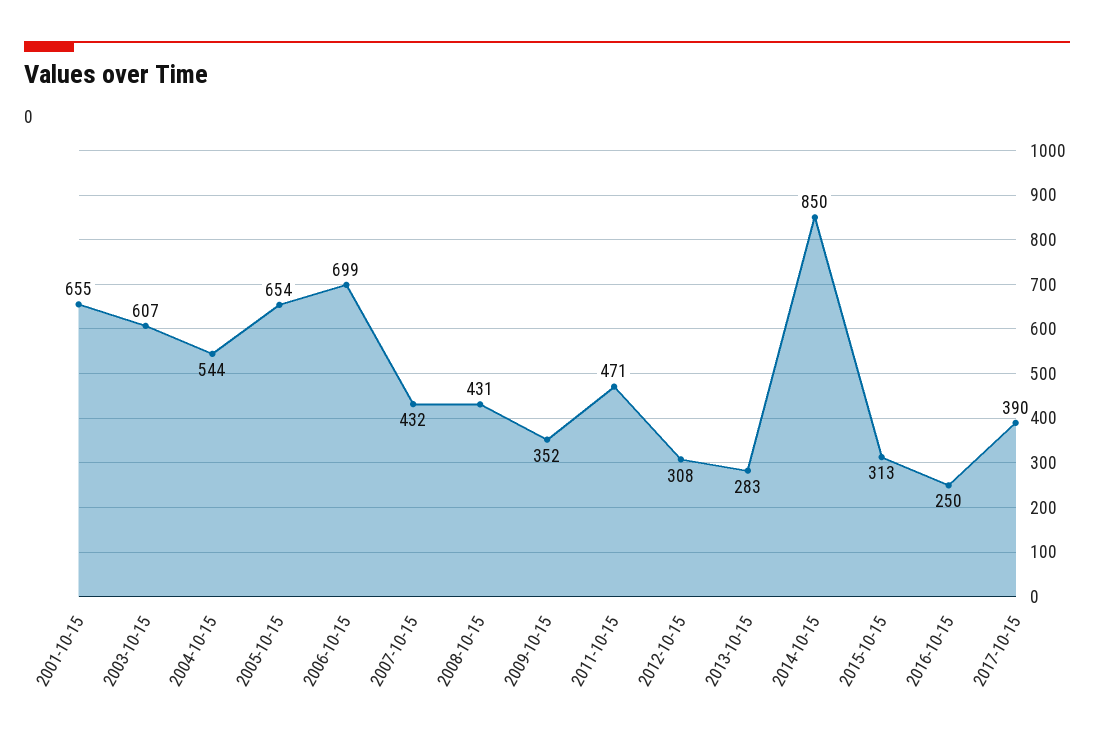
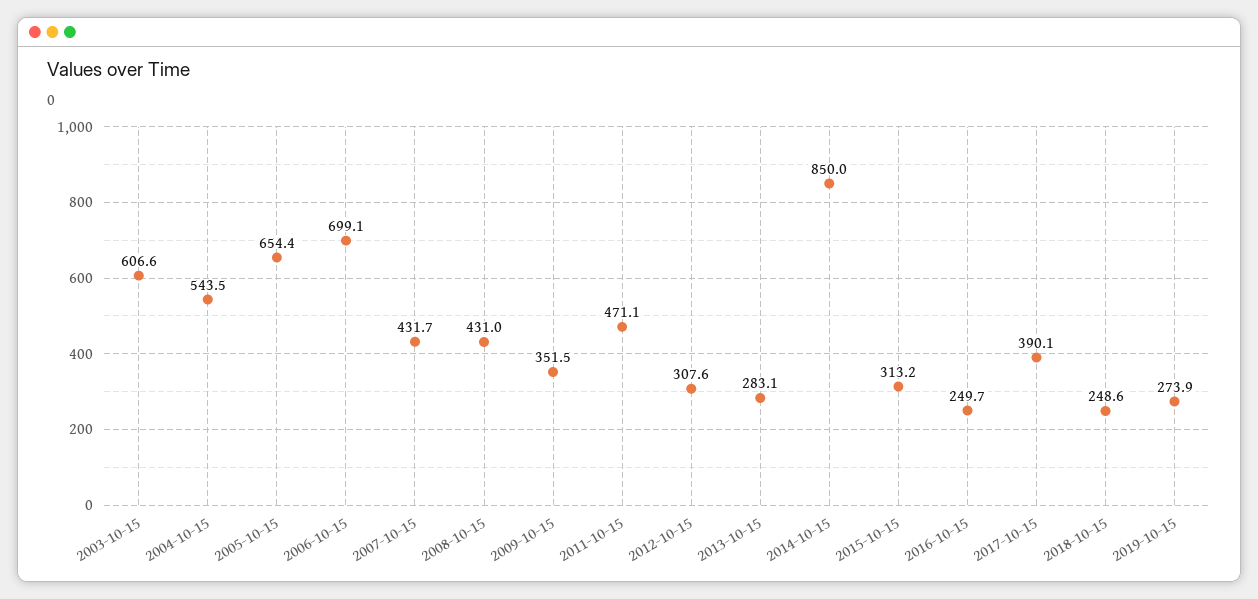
2001-10-15: 655 -> none
2018-10-15: none -> 248.6
2019-10-15: none -> 273.9

